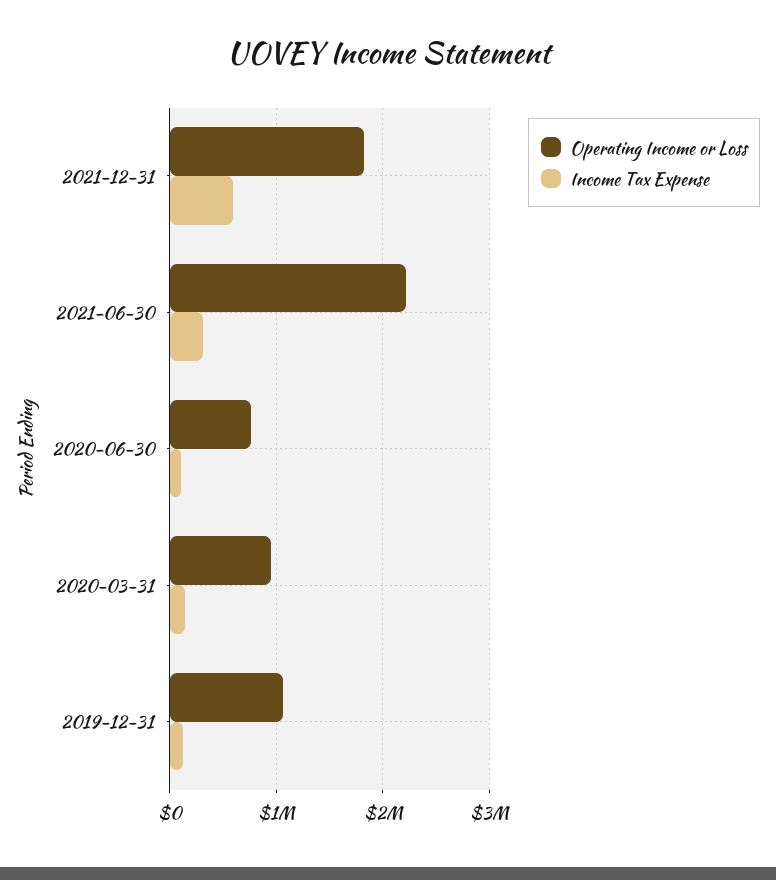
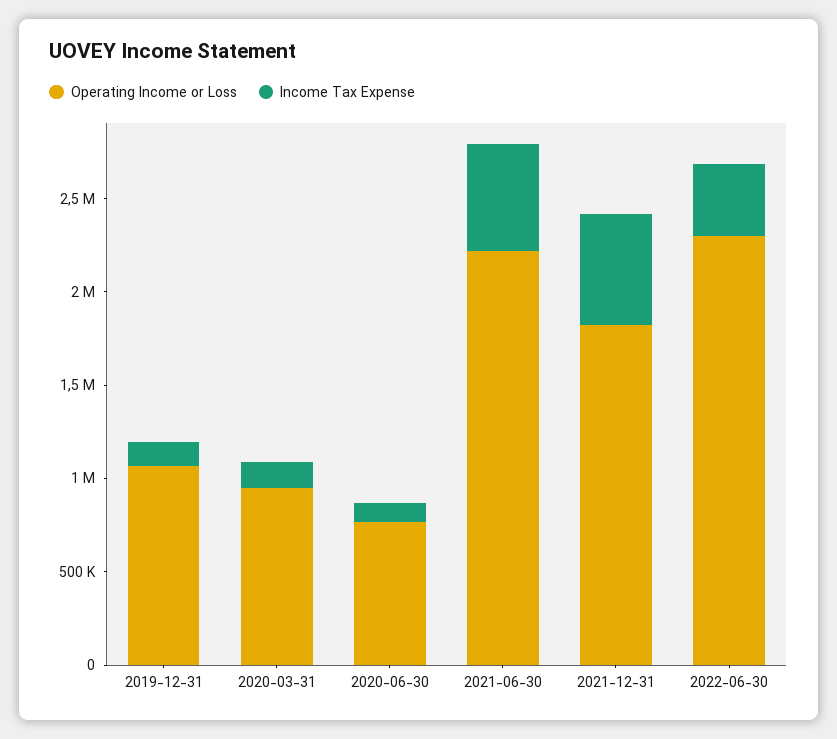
Income Tax Expense, 2021-06-30: 300000 -> 600000
Operating Income or Loss, 2022-06-30: none -> 2300000
Income Tax Expense, 2022-06-30: none -> 400000

